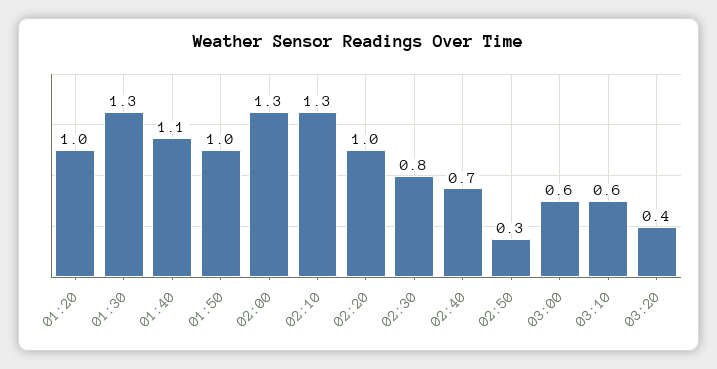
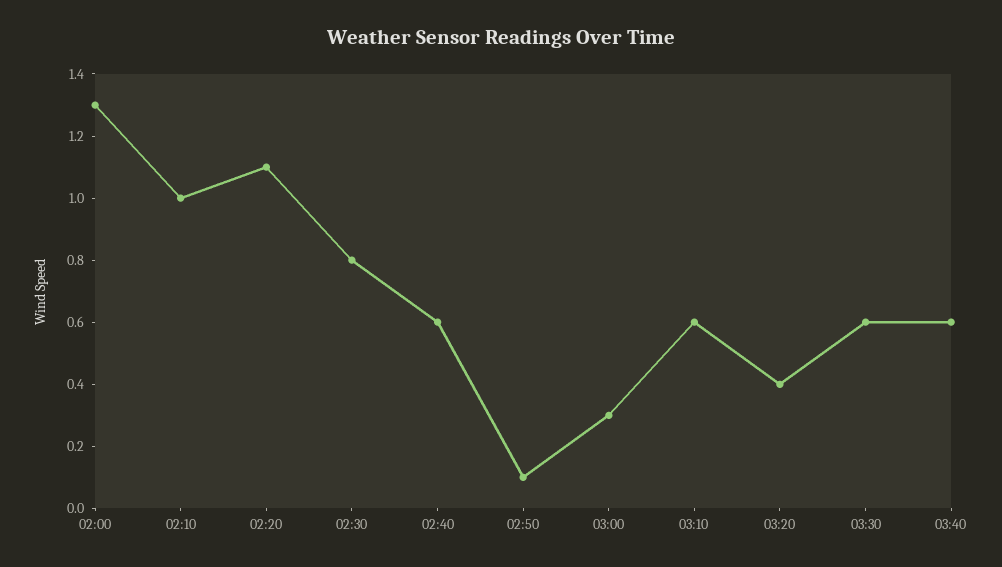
01:20: 1 -> none
01:30: 1.3 -> none
01:40: 1.1 -> none
01:50: 1 -> none
02:10: 1.3 -> 1
02:20: 1 -> 1.1
02:40: 0.7 -> 0.6
02:50: 0.3 -> 0.1
03:00: 0.6 -> 0.3
03:30: none -> 0.6
03:40: none -> 0.6

